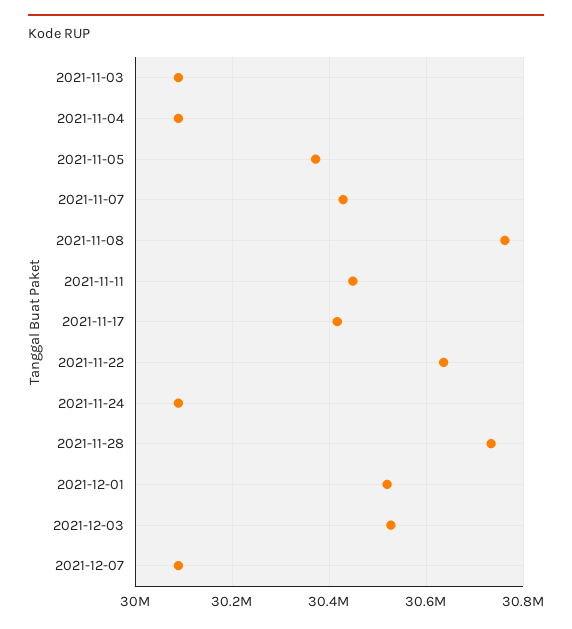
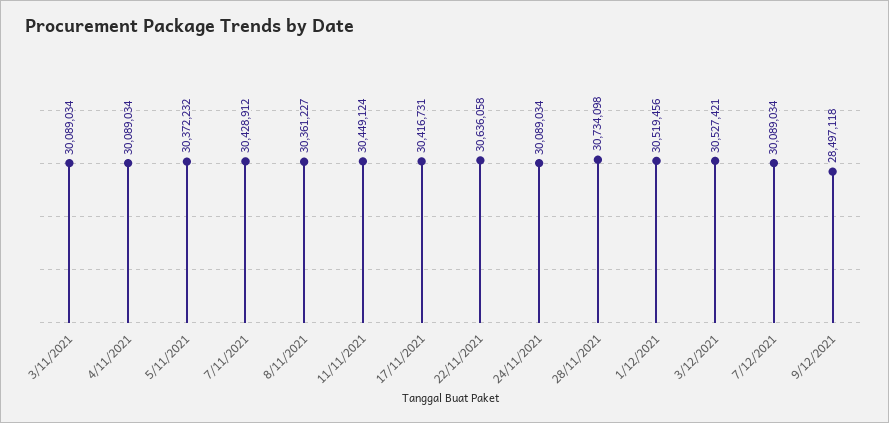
2021-11-08: 30760000 -> 30361227
9/12/2021: none -> 28497118

